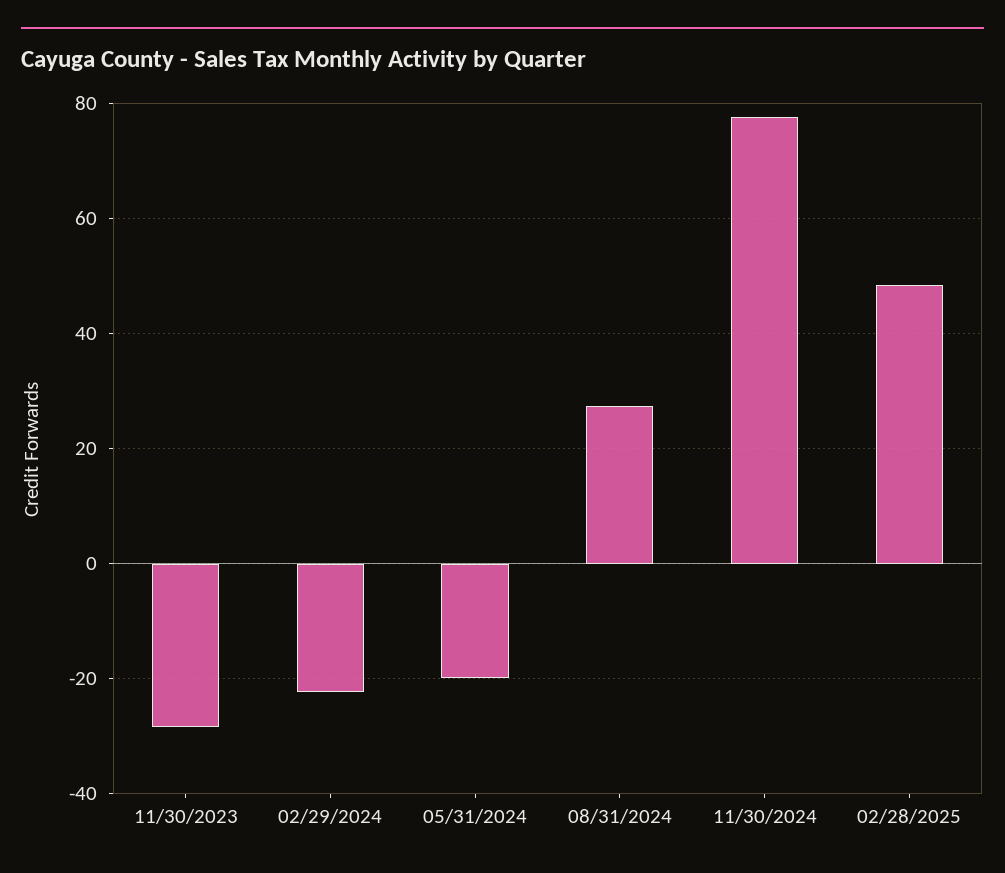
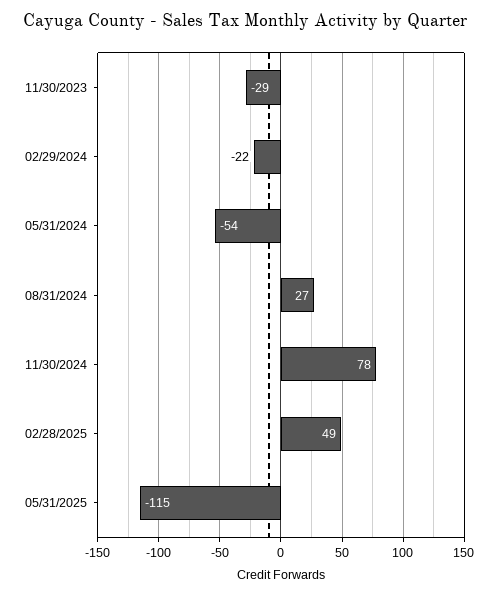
05/31/2024: -20 -> -54
05/31/2025: none -> -115

